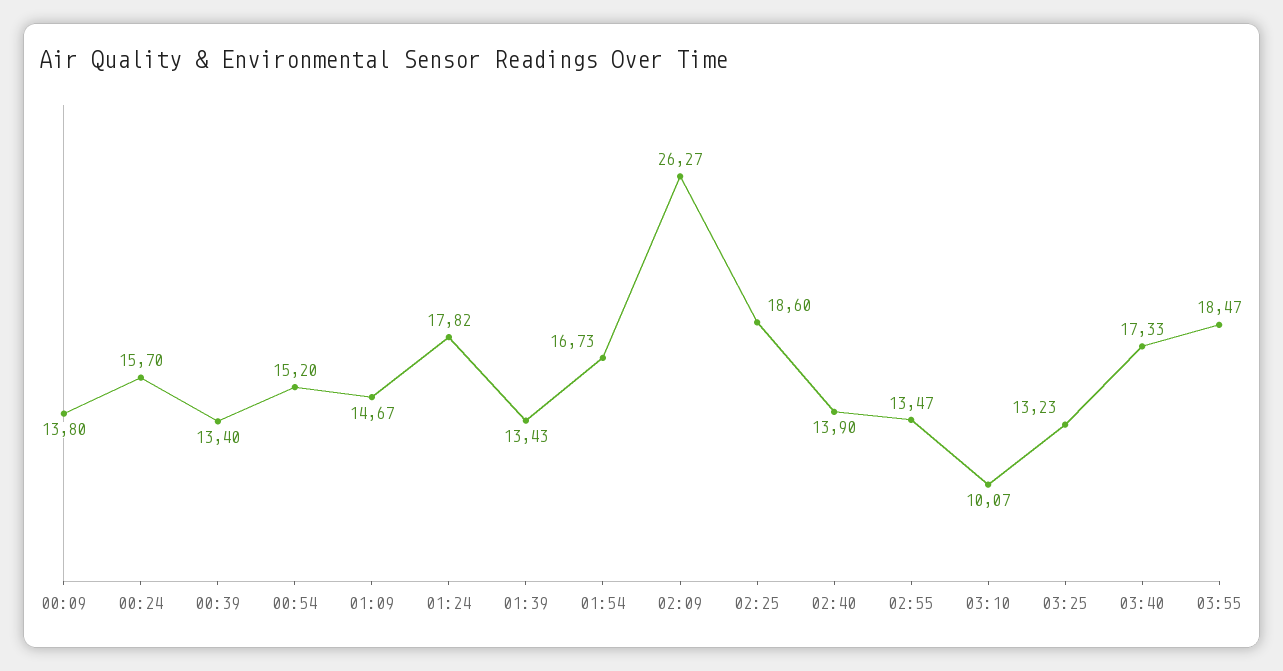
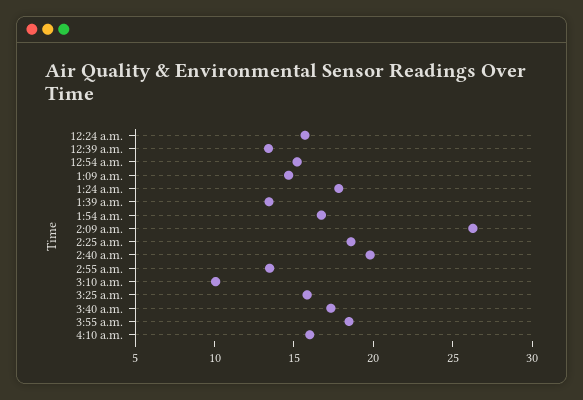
00:09: 13.8 -> none
02:40: 13.9 -> 20
03:25: 13.23 -> 16
4:10 a.m.: none -> 16

